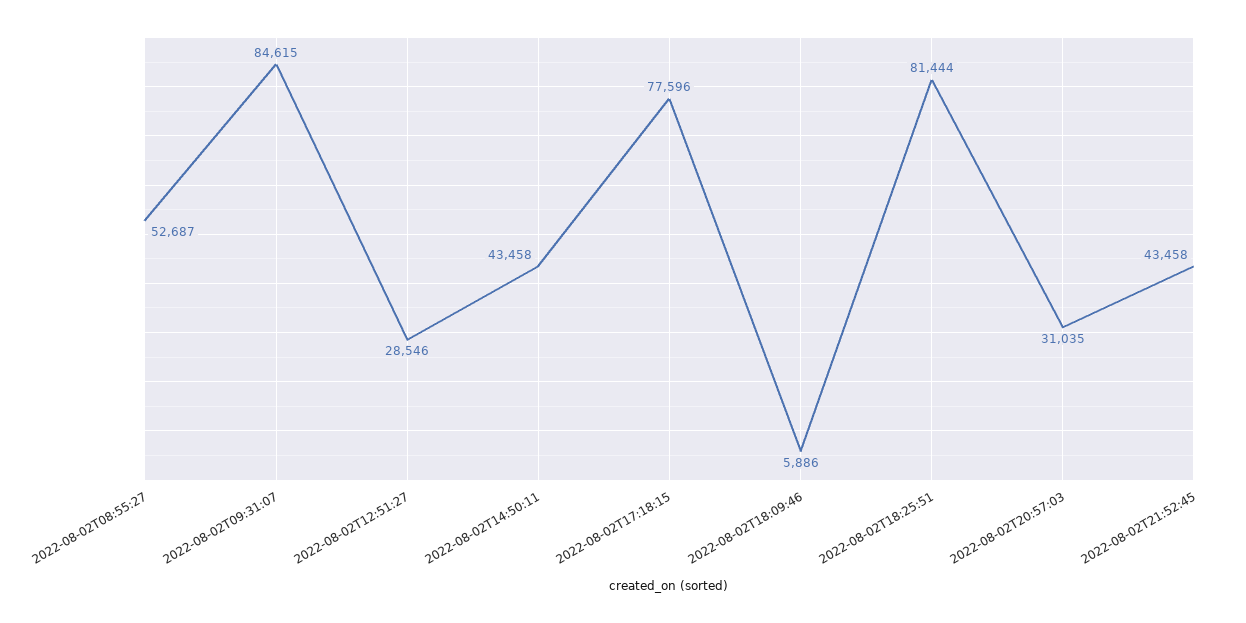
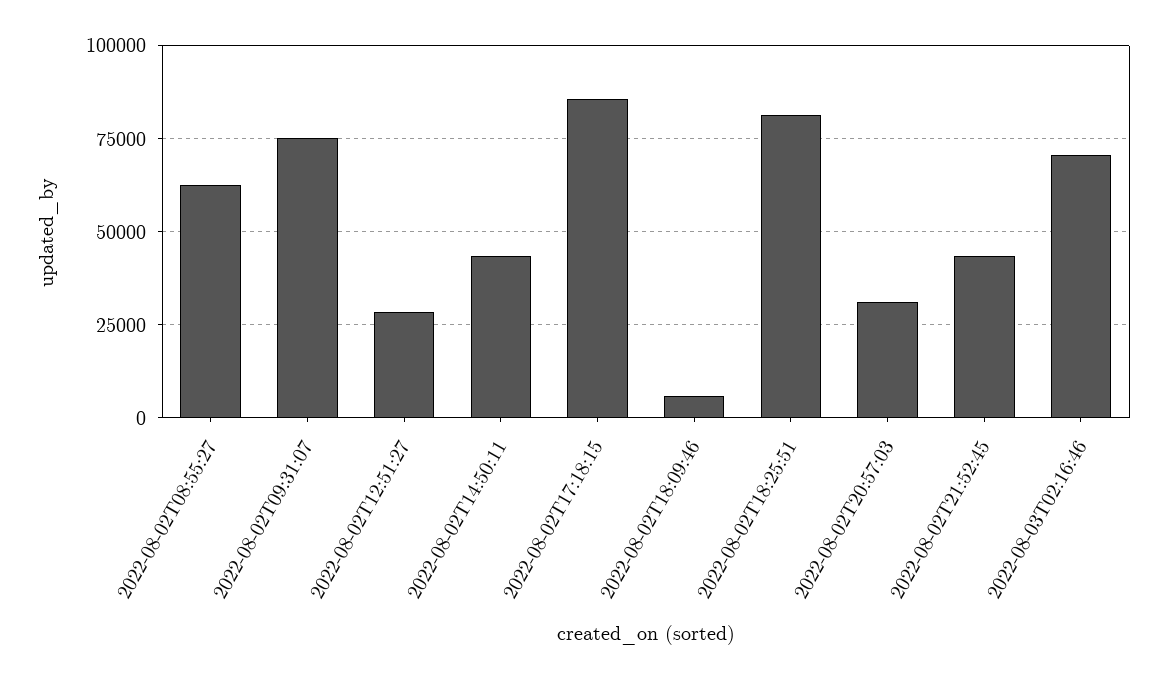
2022-08-02T08:55:27: 52687 -> 62500
2022-08-02T09:31:07: 84615 -> 75000
2022-08-02T17:18:15: 77596 -> 85000
2022-08-03T02:16:46: none -> 70000

